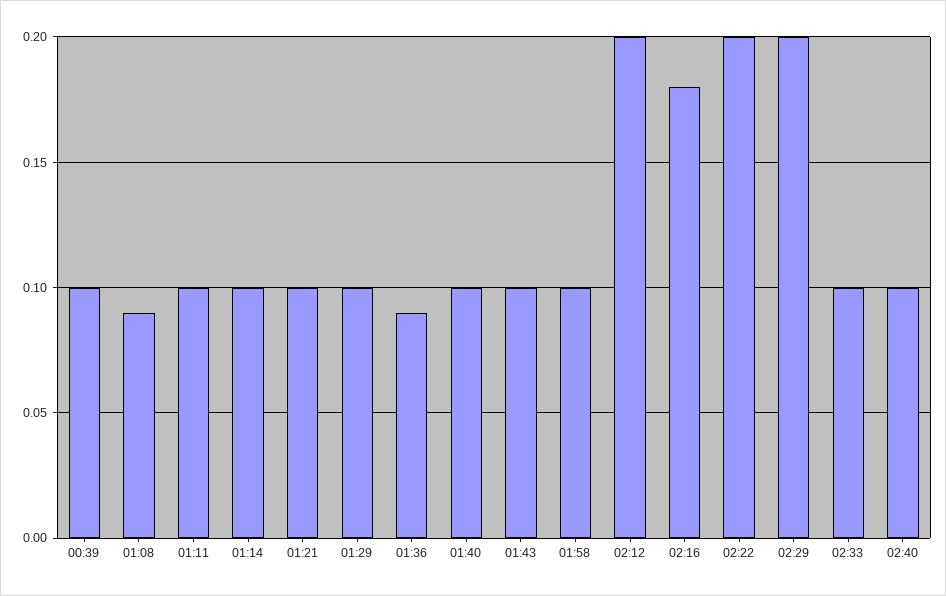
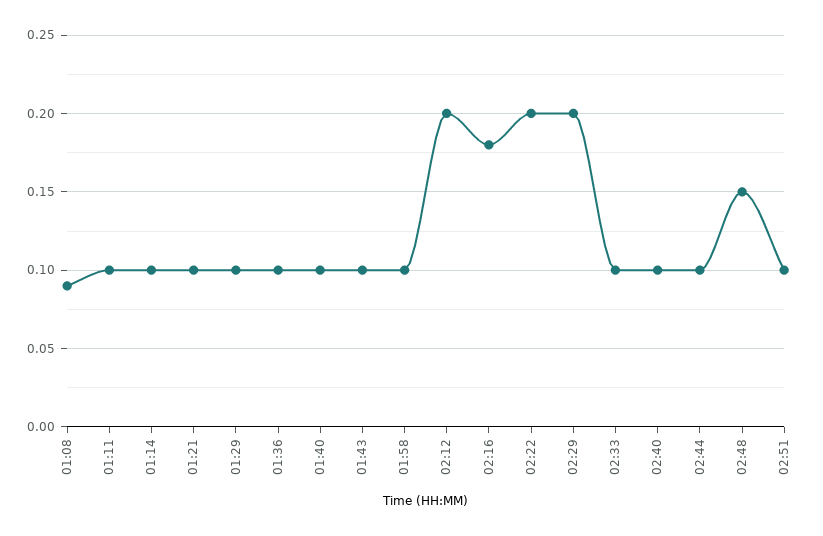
00:39: 0.1 -> none
01:36: 0.09 -> 0.1
02:44: none -> 0.1
02:48: none -> 0.15
02:51: none -> 0.1

